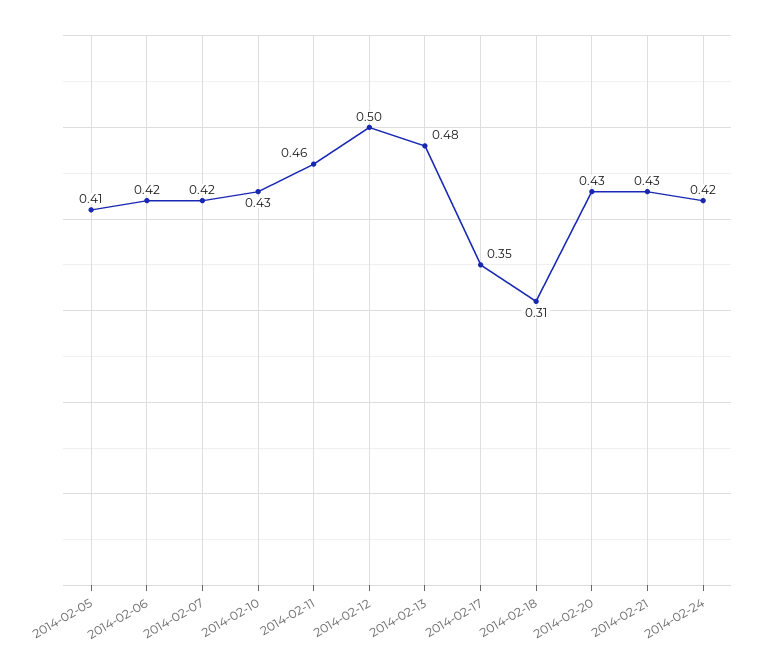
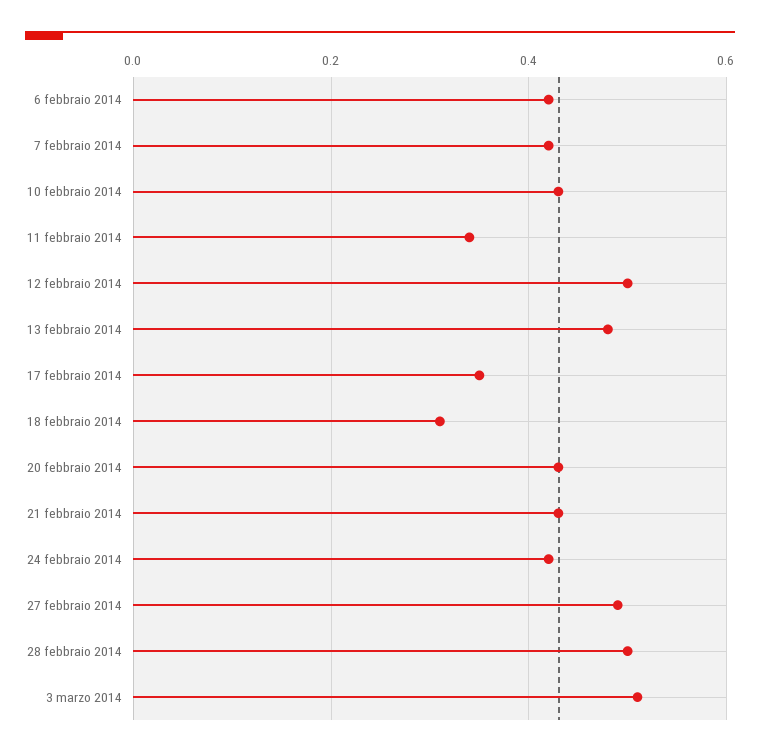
2014-02-05: 0.41 -> none
2014-02-11: 0.46 -> 0.35
27 febbraio 2014: none -> 0.5
28 febbraio 2014: none -> 0.5
3 marzo 2014: none -> 0.5

